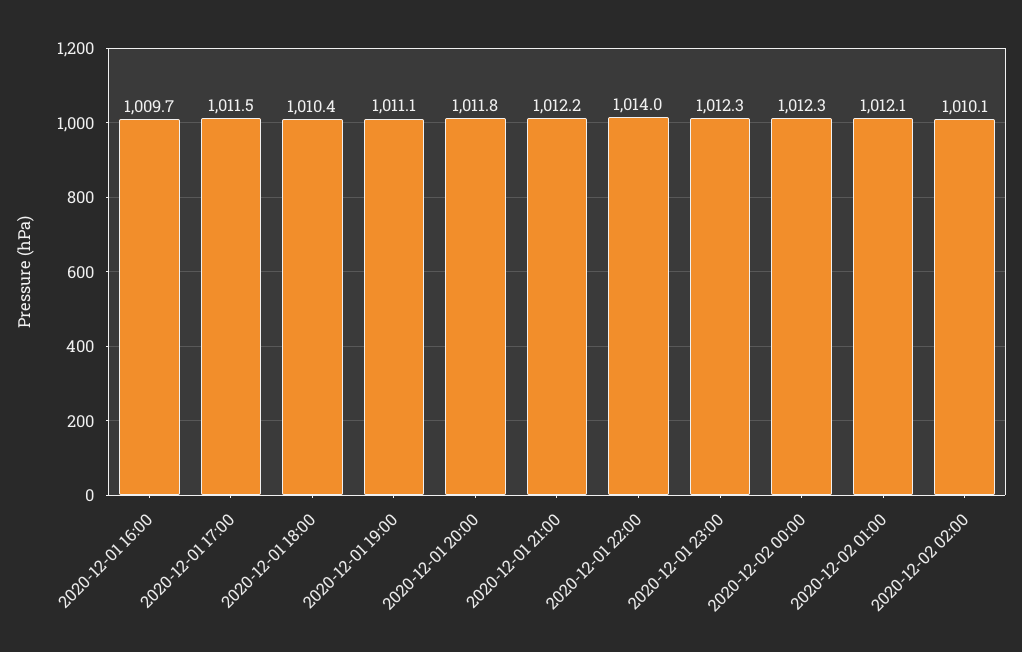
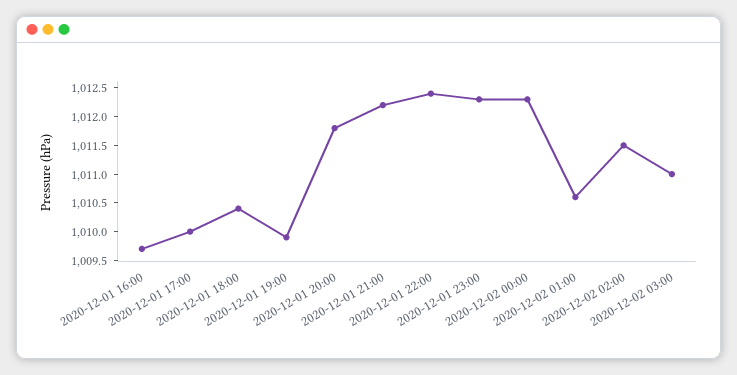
2020-12-01 17:00: 1011.5 -> 1010
2020-12-01 19:00: 1011.1 -> 1010
2020-12-01 22:00: 1014 -> 1012.5
2020-12-02 01:00: 1012.1 -> 1010.5
2020-12-02 02:00: 1010.1 -> 1011.5
2020-12-02 03:00: none -> 1011

